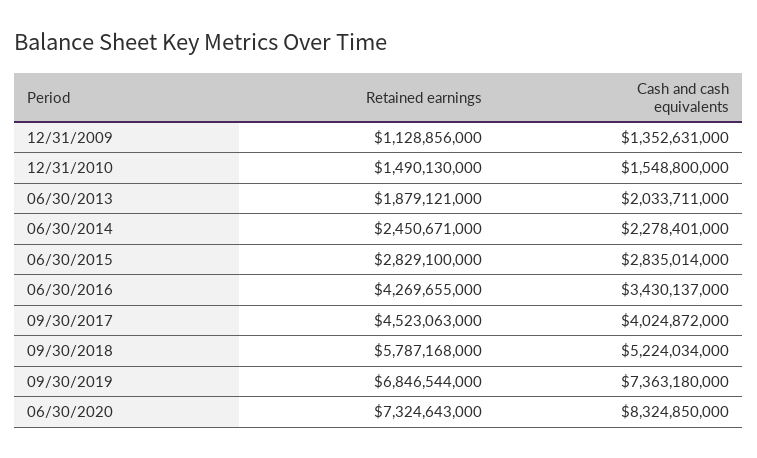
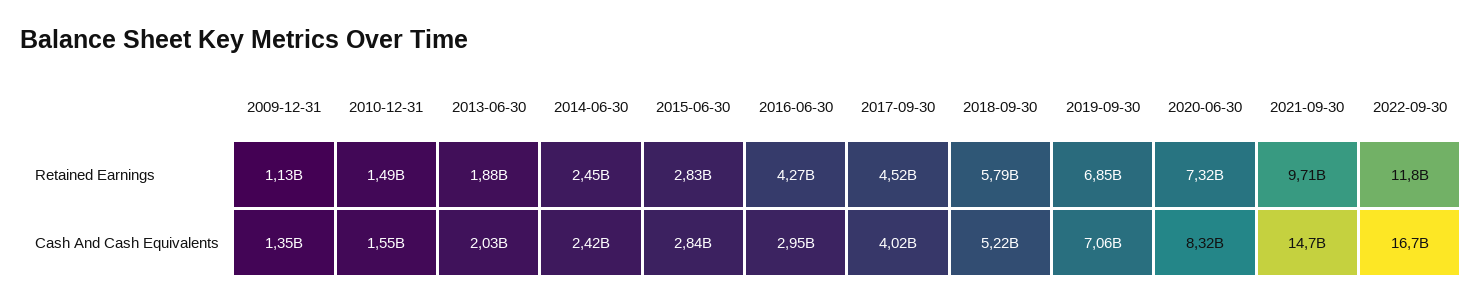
Cash and cash equivalents, 06/30/2014: 2278401000 -> 2420000000
Cash and cash equivalents, 06/30/2016: 3430137000 -> 2950000000
Cash and cash equivalents, 09/30/2019: 7363180000 -> 7060000000
Retained earnings, 2021-09-30: none -> 9710000000
Retained earnings, 2022-09-30: none -> 11800000000
Cash and cash equivalents, 2021-09-30: none -> 14700000000
Cash and cash equivalents, 2022-09-30: none -> 16700000000

